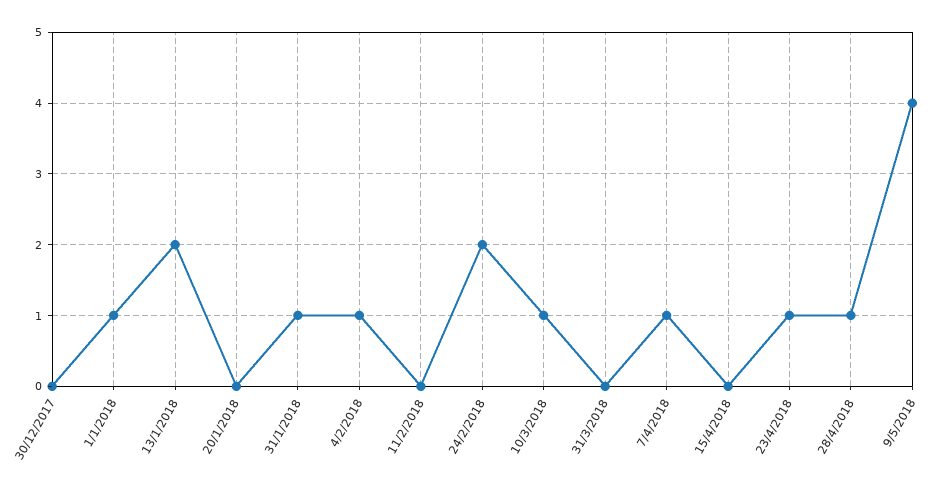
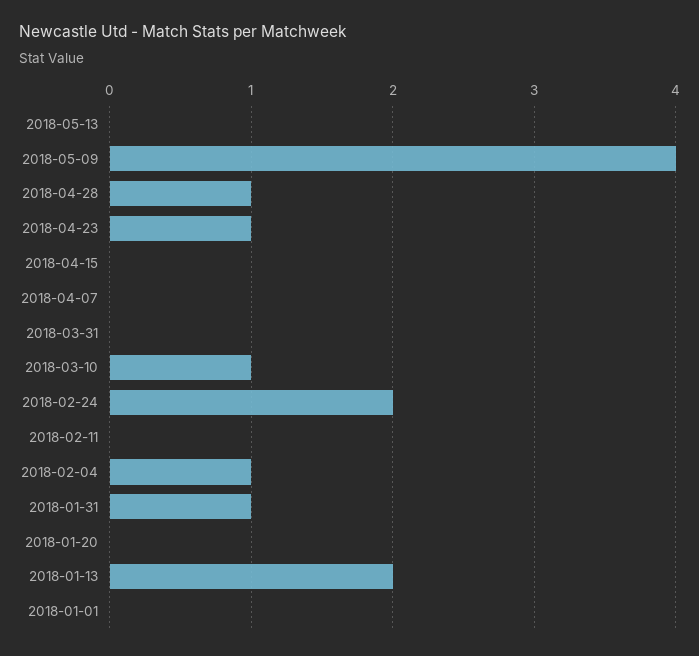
30/12/2017: 0 -> none
1/1/2018: 1 -> 0
7/4/2018: 1 -> 0
2018-05-13: none -> 0

